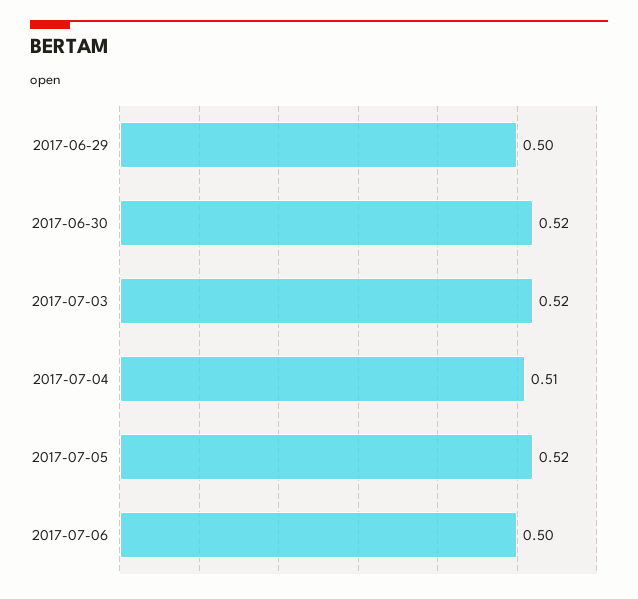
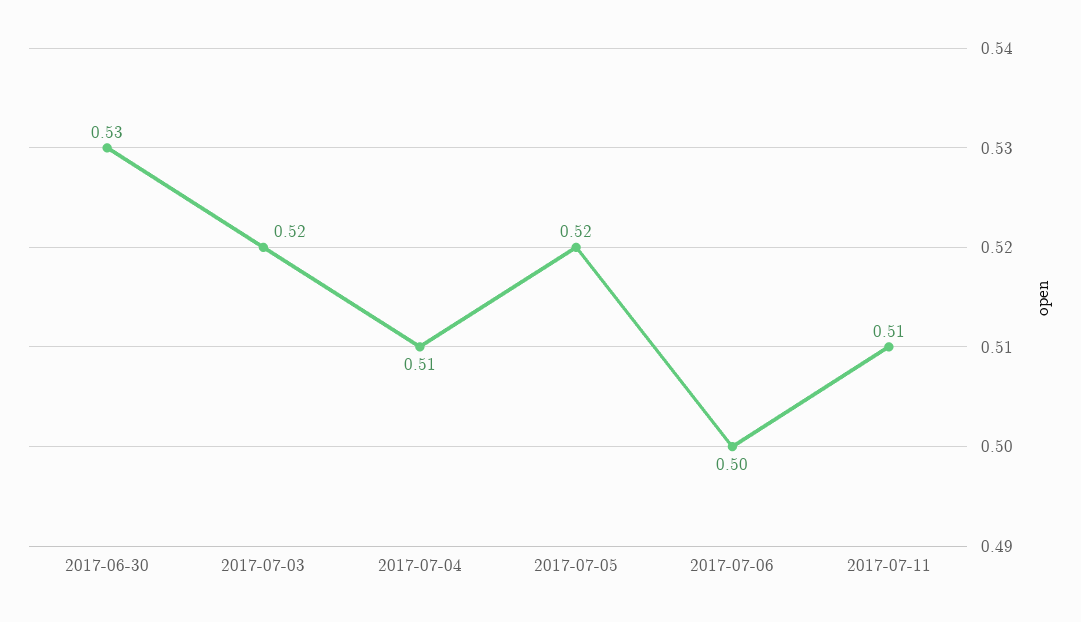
2017-06-29: 0.5 -> none
2017-06-30: 0.52 -> 0.53
2017-07-11: none -> 0.51

